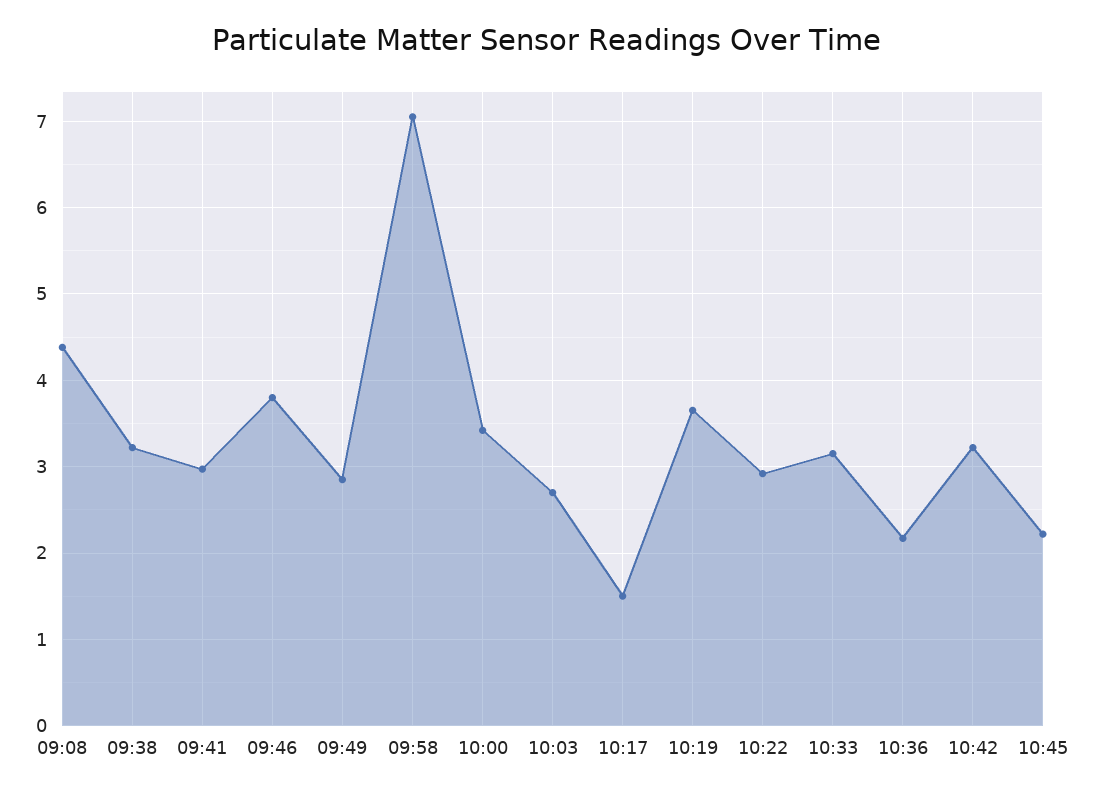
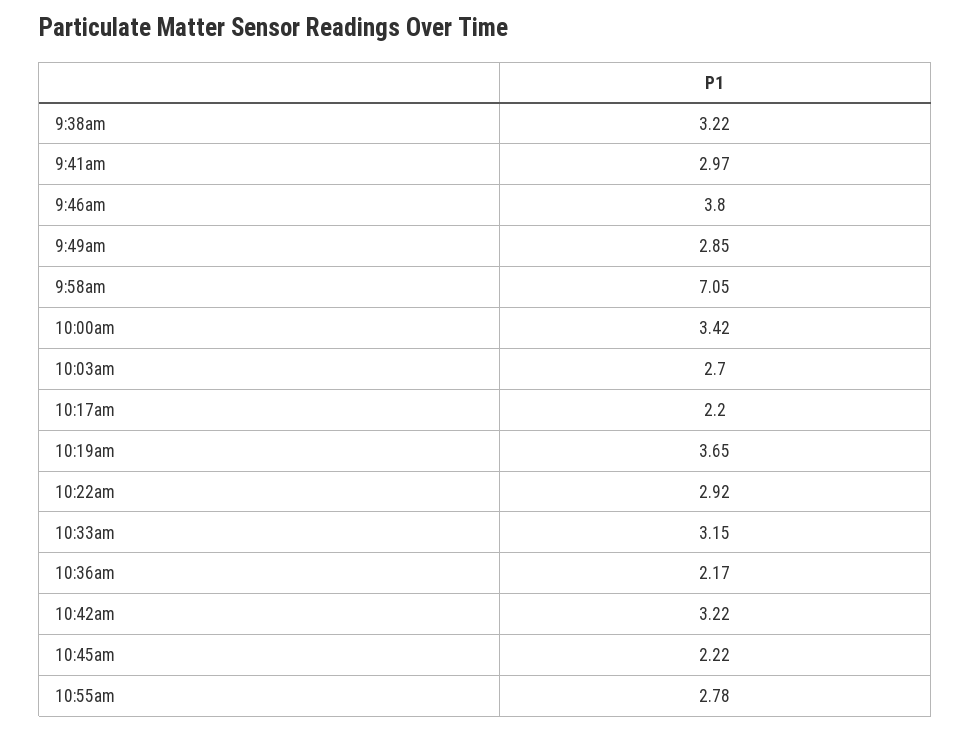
09:08: 4.4 -> none
10:17: 1.5 -> 2.2
10:55am: none -> 2.78

